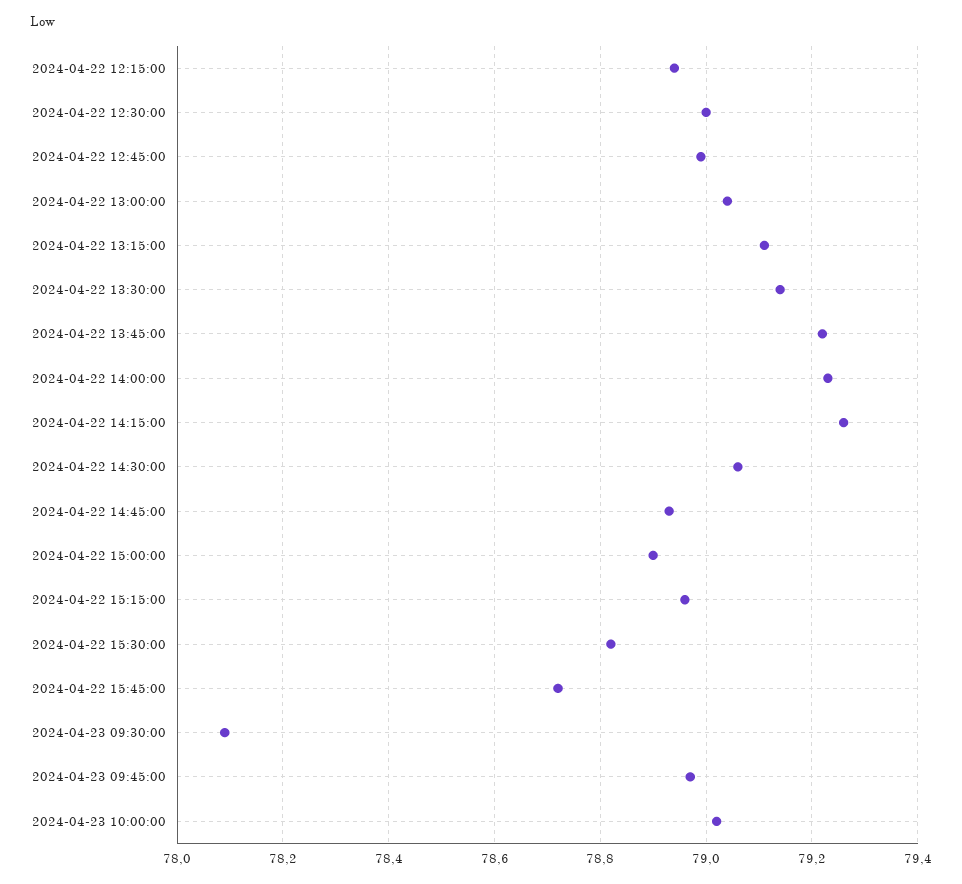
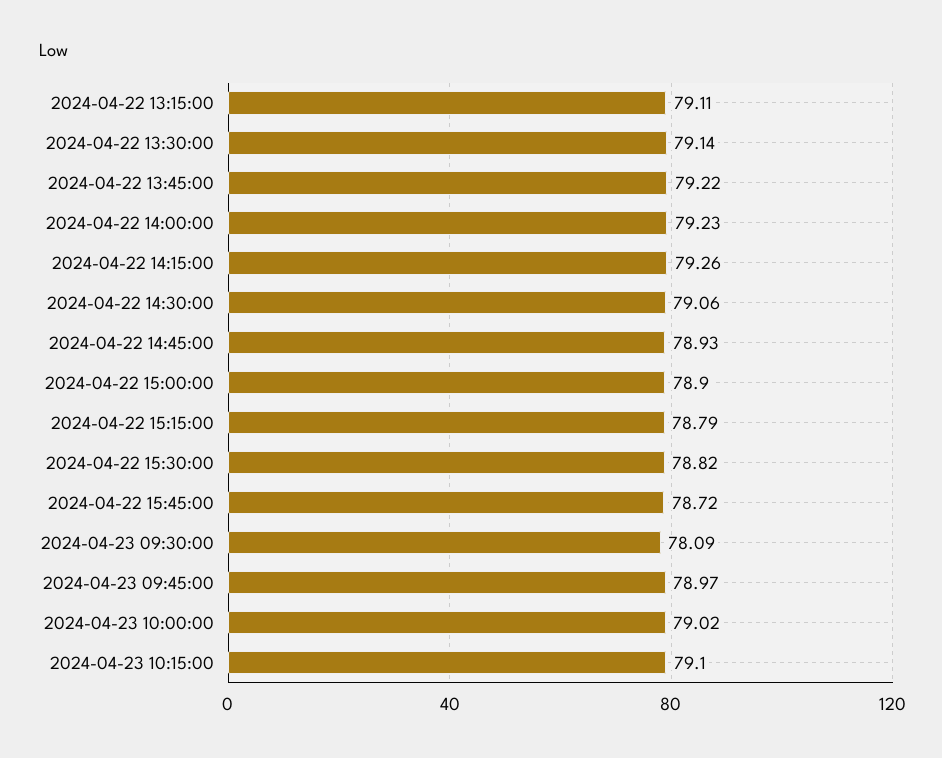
2024-04-22 12:15:00: 78.95 -> none
2024-04-22 12:30:00: 79 -> none
2024-04-22 12:45:00: 79 -> none
2024-04-22 13:00:00: 79.05 -> none
2024-04-22 15:15:00: 78.95 -> 78.79
2024-04-23 10:15:00: none -> 79.1

